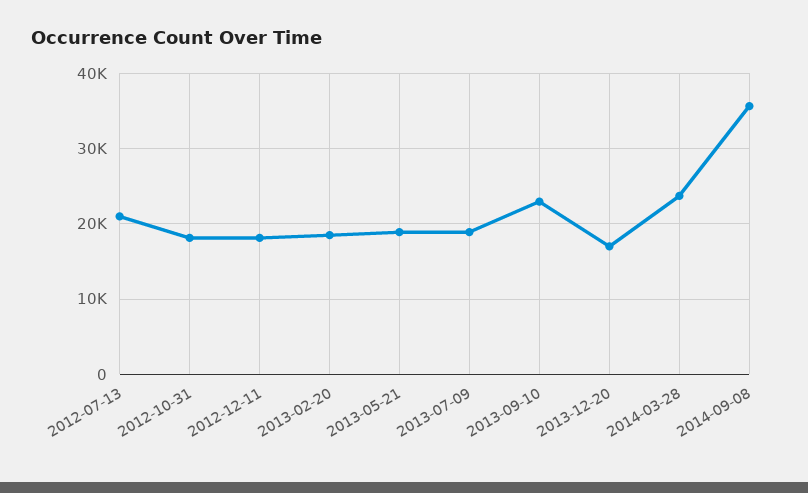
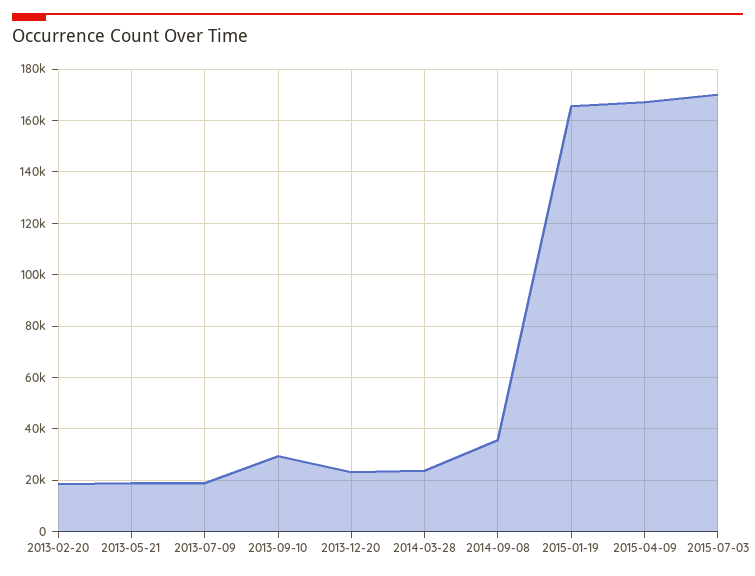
2012-07-13: 21000 -> none
2012-10-31: 18000 -> none
2012-12-11: 18000 -> none
2013-09-10: 23000 -> 30000
2013-12-20: 17000 -> 22500
2015-01-19: none -> 165000
2015-04-09: none -> 167500
2015-07-03: none -> 170000

